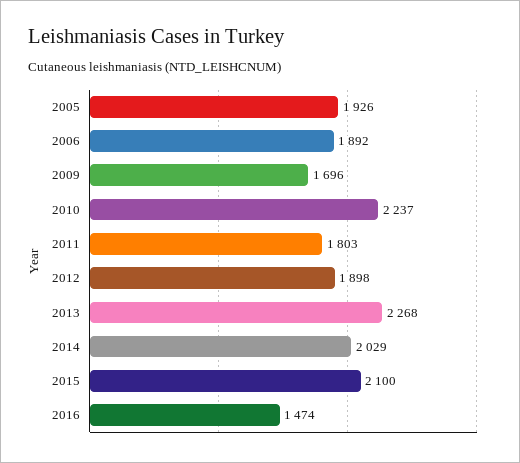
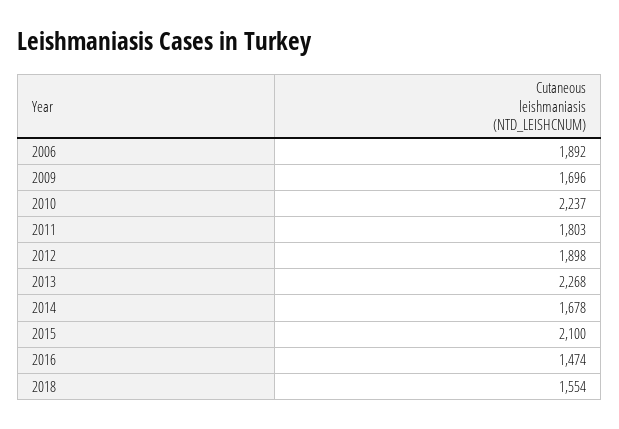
2005: 1926 -> none
2014: 2029 -> 1678
2018: none -> 1554

